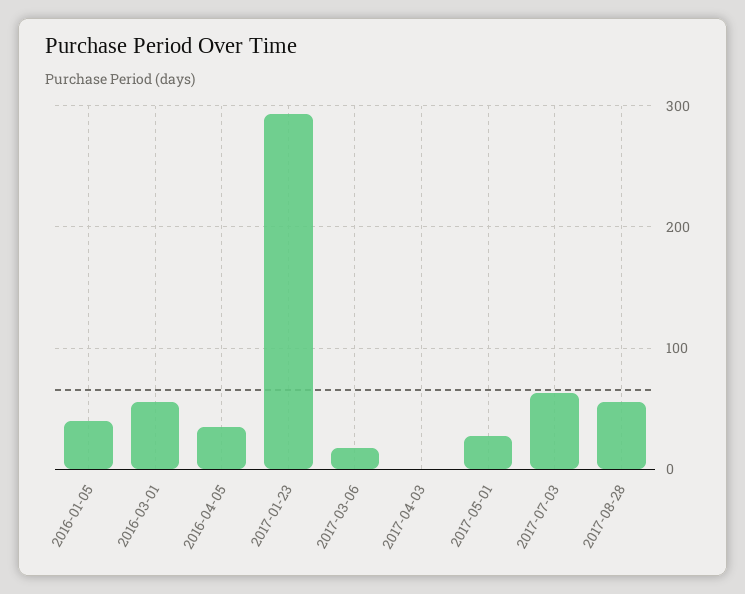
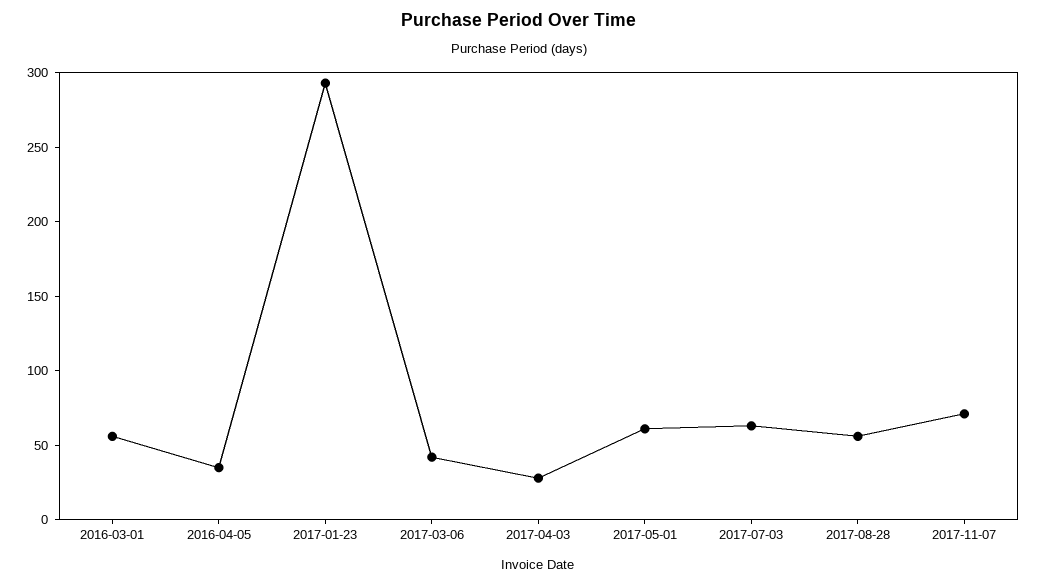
2016-01-05: 40 -> none
2017-03-06: 20 -> 40
2017-04-03: 0 -> 30
2017-05-01: 30 -> 60
2017-11-07: none -> 70

